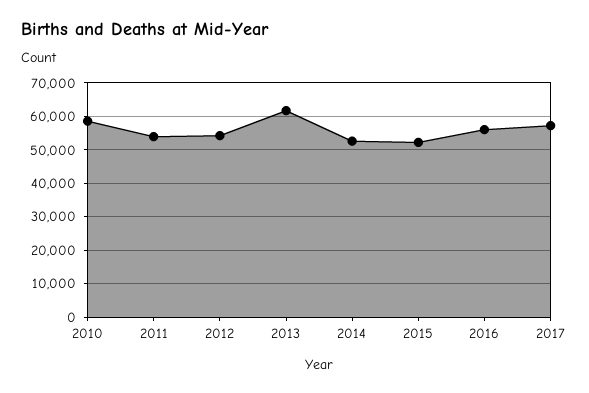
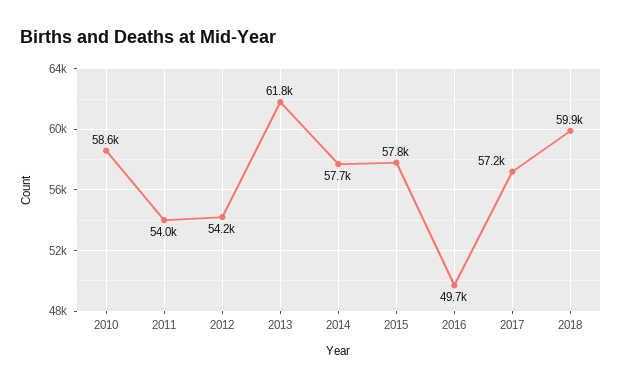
2014: 52000 -> 57700
2015: 52000 -> 57800
2016: 56000 -> 49700
2018: none -> 59900

